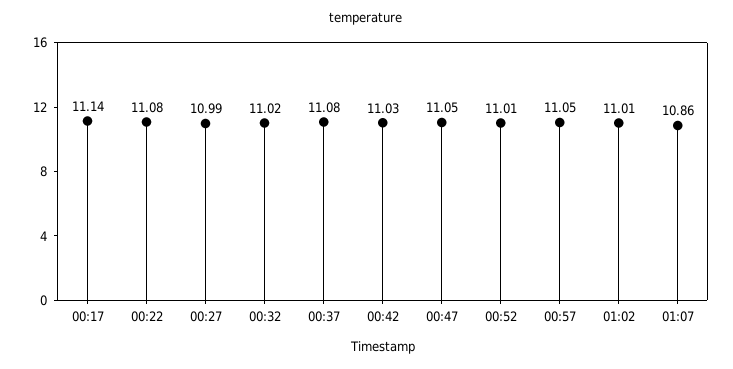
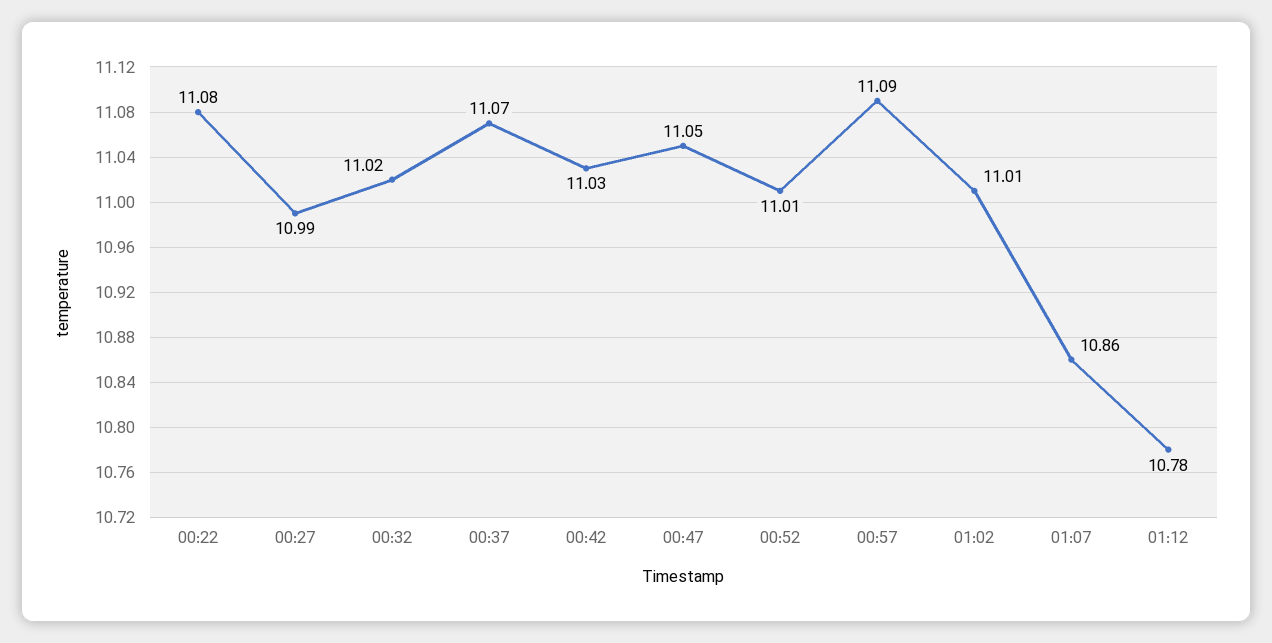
00:17: 11.14 -> none
00:37: 11.08 -> 11.07
00:57: 11.05 -> 11.09
01:12: none -> 10.78

